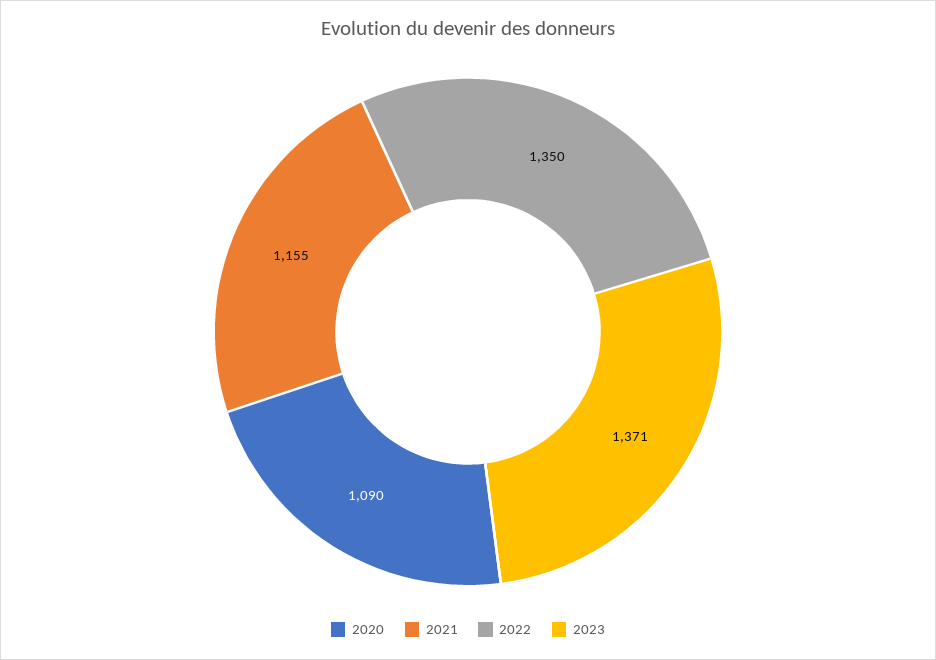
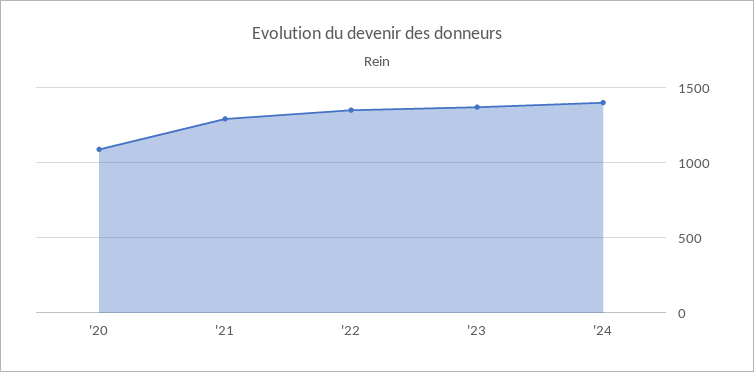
2021: 1155 -> 1300
'24: none -> 1400

